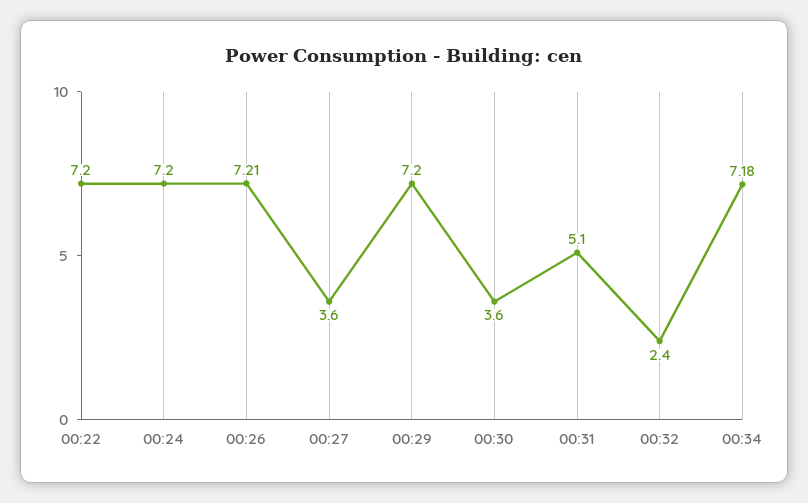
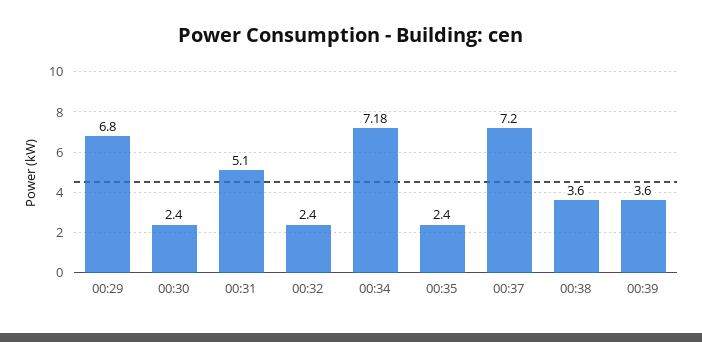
00:22: 7.2 -> none
00:24: 7.2 -> none
00:26: 7.21 -> none
00:27: 3.6 -> none
00:29: 7.2 -> 6.8
00:30: 3.6 -> 2.4
00:35: none -> 2.4
00:37: none -> 7.2
00:38: none -> 3.6
00:39: none -> 3.6

